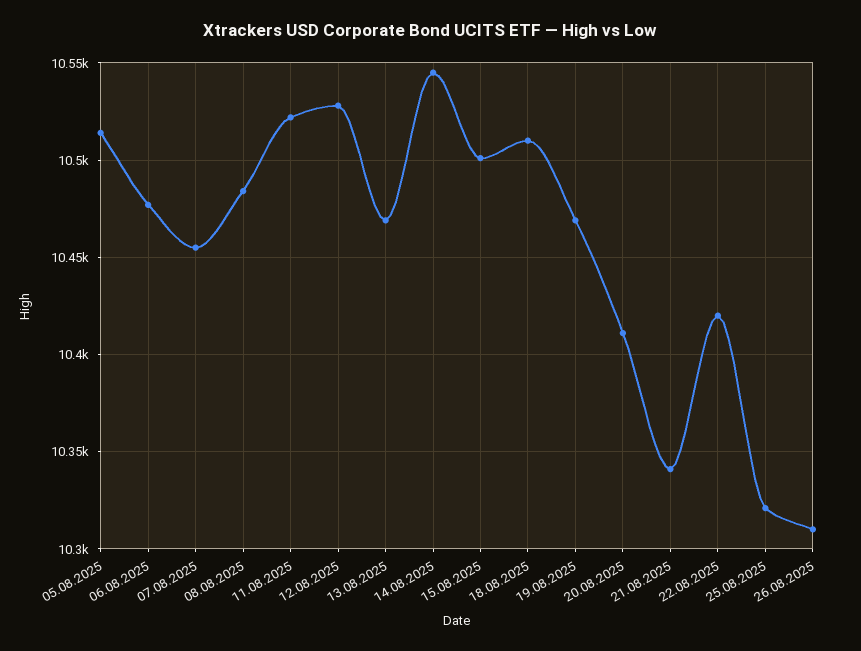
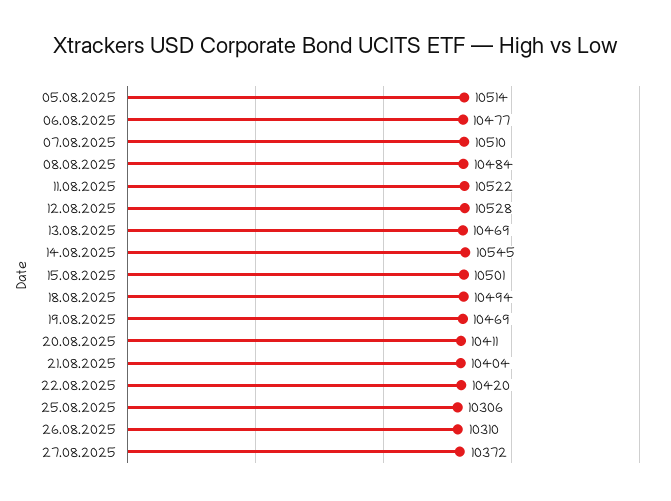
07.08.2025: 10455 -> 10510
18.08.2025: 10510 -> 10494
21.08.2025: 10340 -> 10404
25.08.2025: 10320 -> 10306
27.08.2025: none -> 10372

